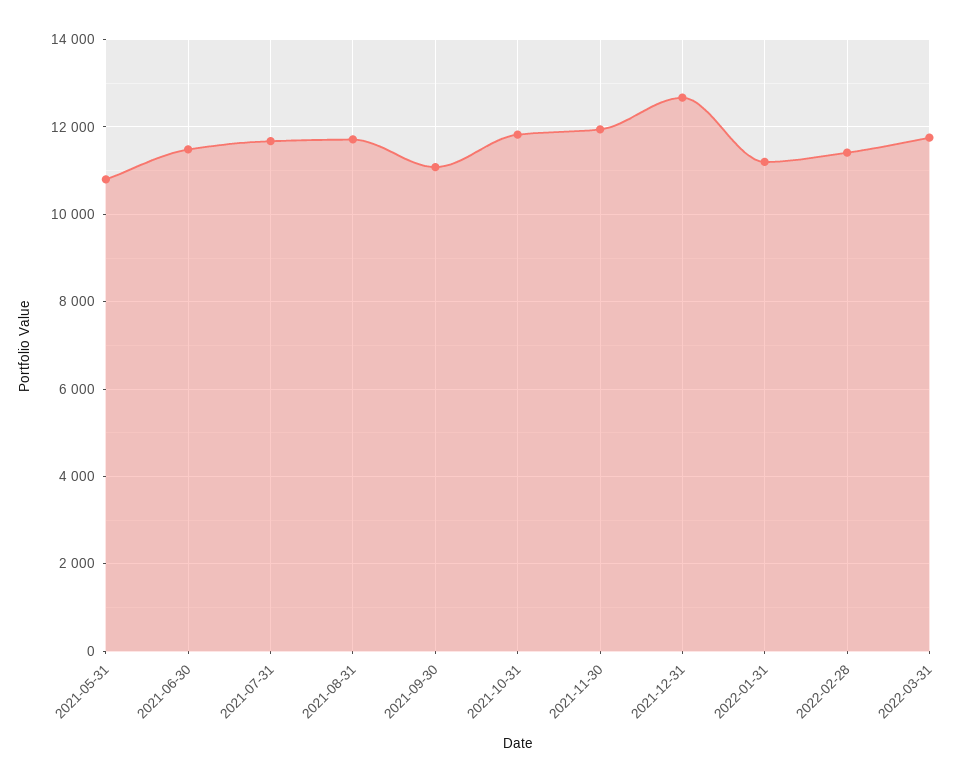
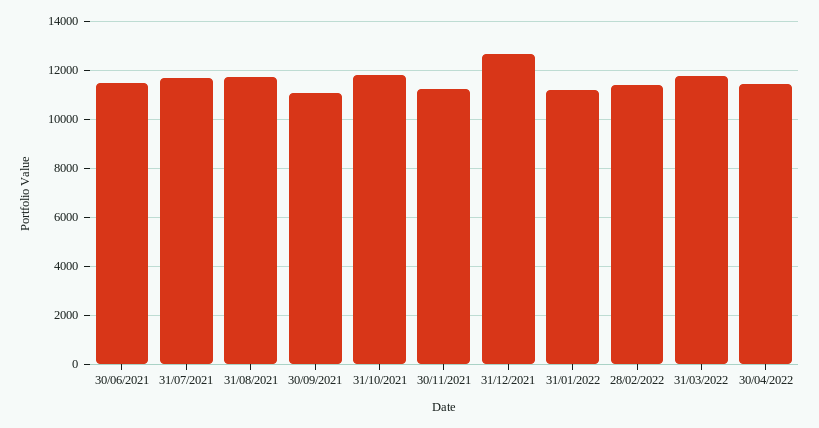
2021-05-31: 10800 -> none
2021-11-30: 12000 -> 11250
30/04/2022: none -> 11500

